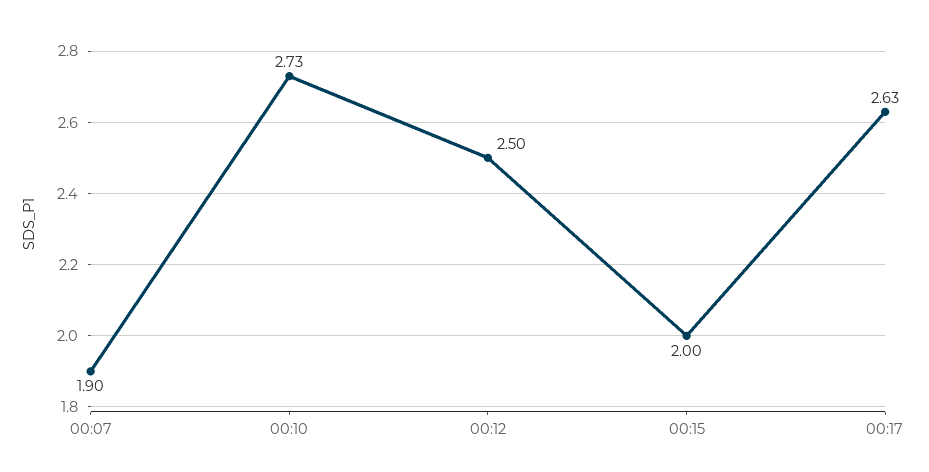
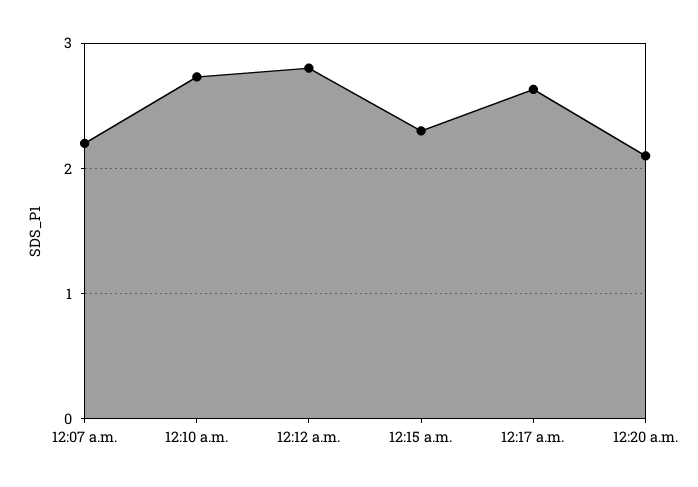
00:07: 1.9 -> 2.2
00:12: 2.5 -> 2.8
00:15: 2 -> 2.3
12:20 a.m.: none -> 2.1

